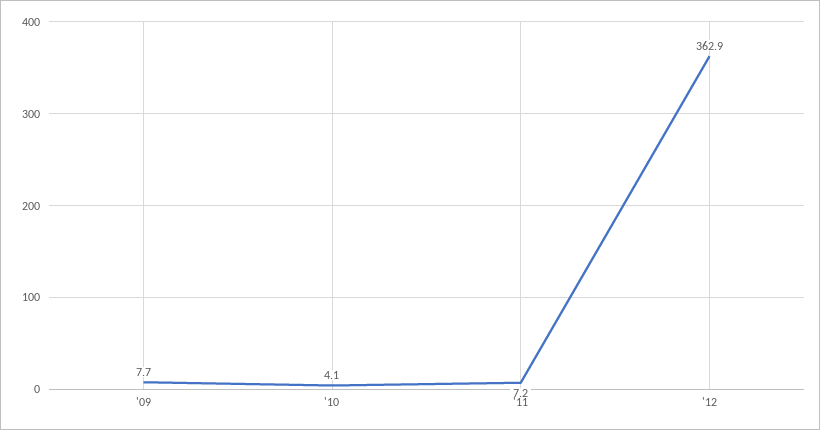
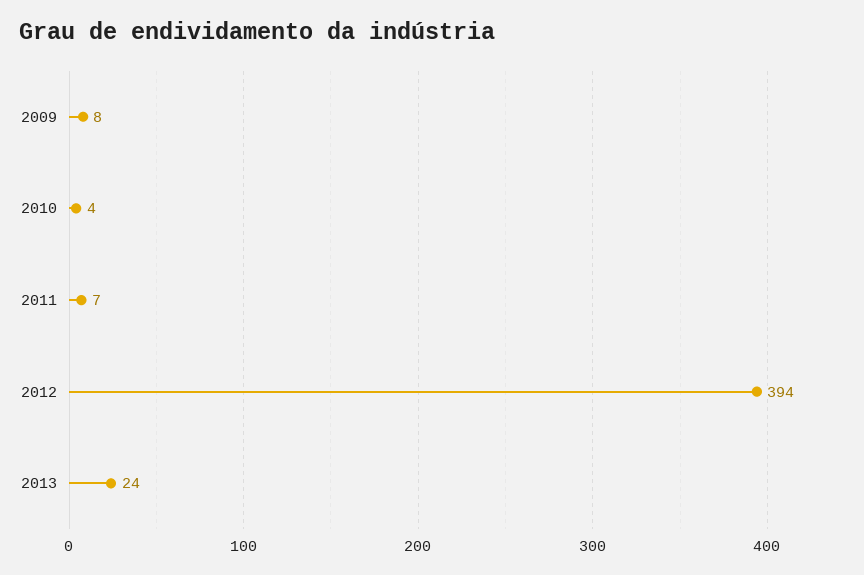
'12: 362.9 -> 394
2013: none -> 24

